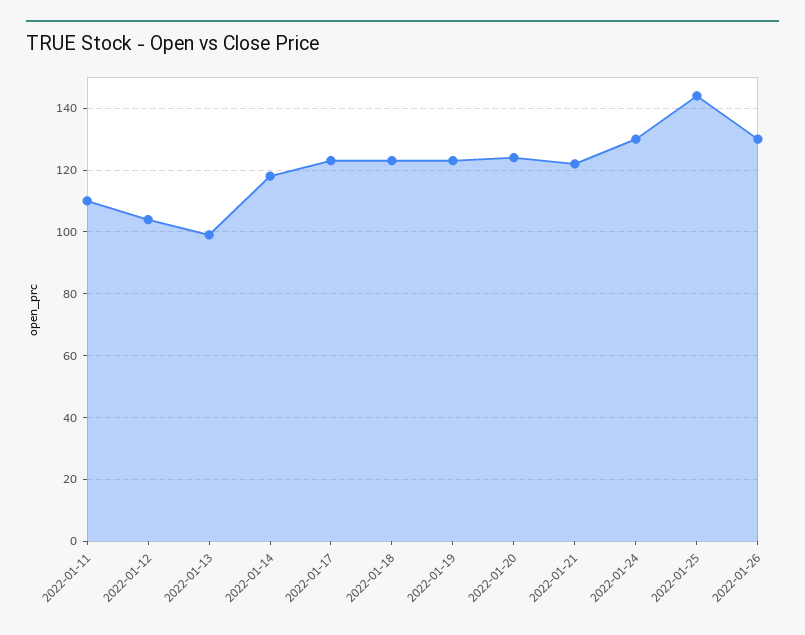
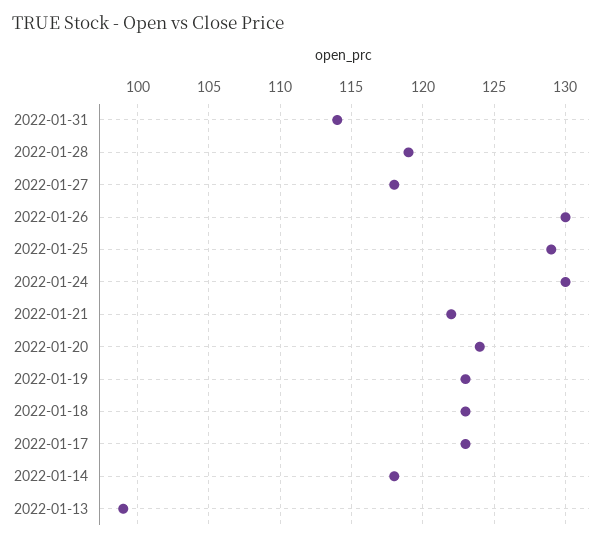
2022-01-11: 110 -> none
2022-01-12: 105 -> none
2022-01-25: 145 -> 129
2022-01-31: none -> 114
2022-01-28: none -> 119
2022-01-27: none -> 118

